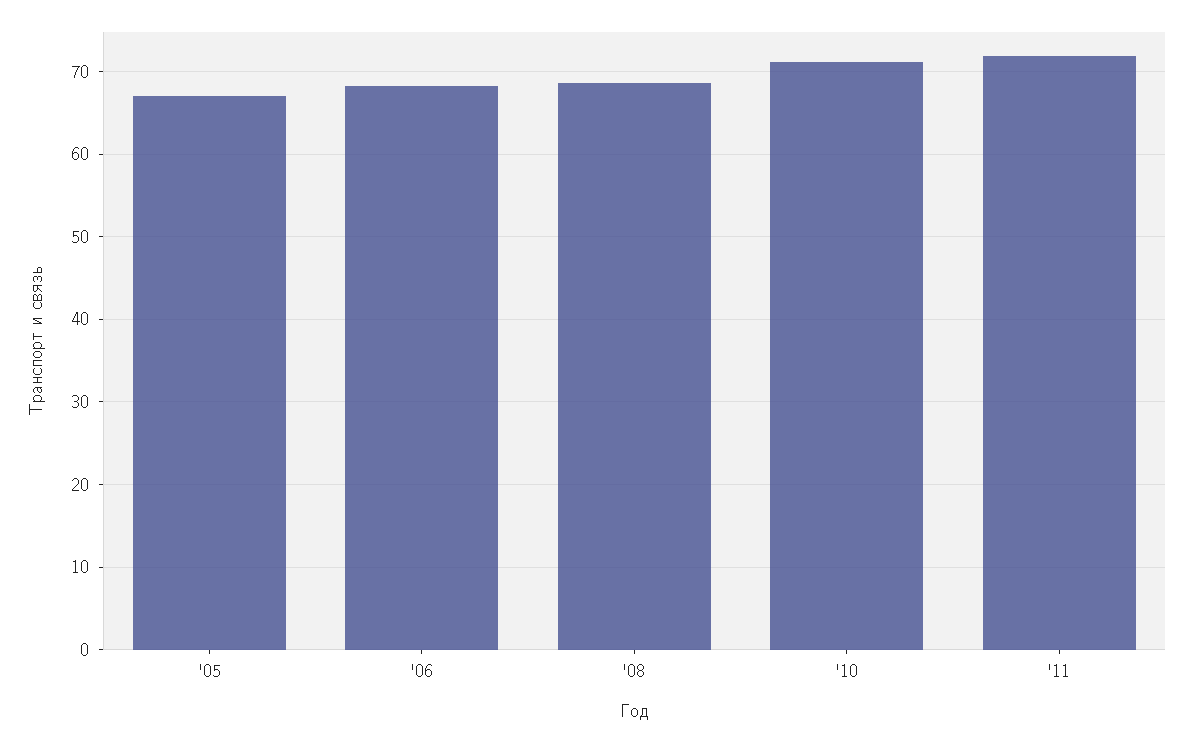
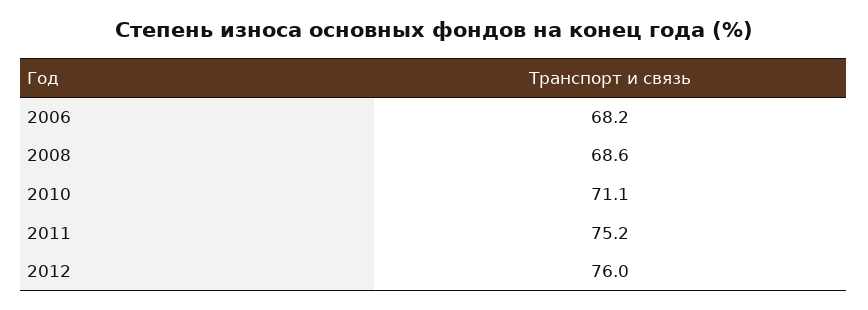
'05: 67 -> none
'11: 72 -> 75.2
2012: none -> 76

